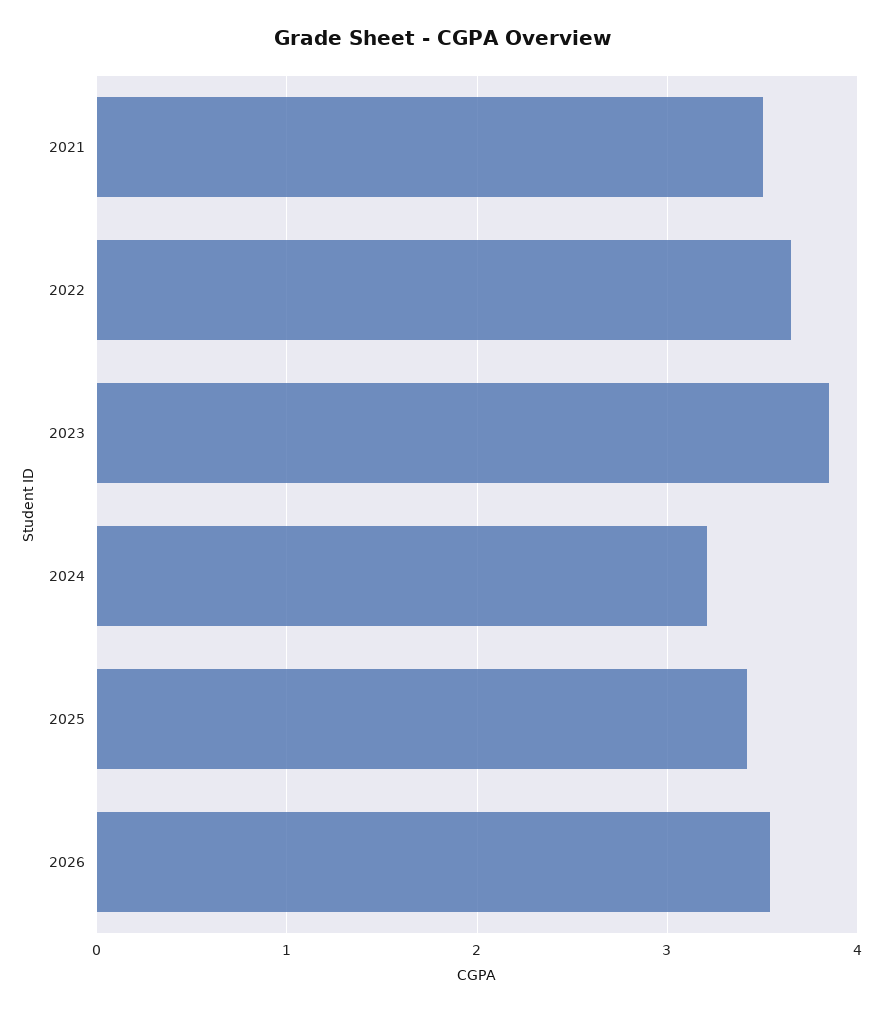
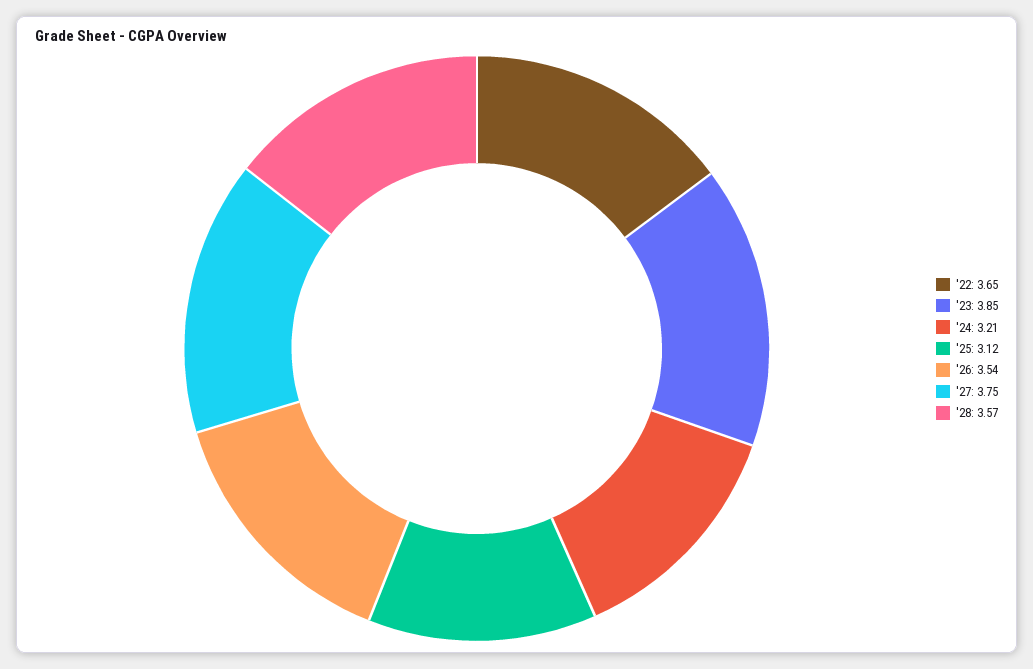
2021: 3.5 -> none
2025: 3.4 -> 3.12
'27: none -> 3.75
'28: none -> 3.57

